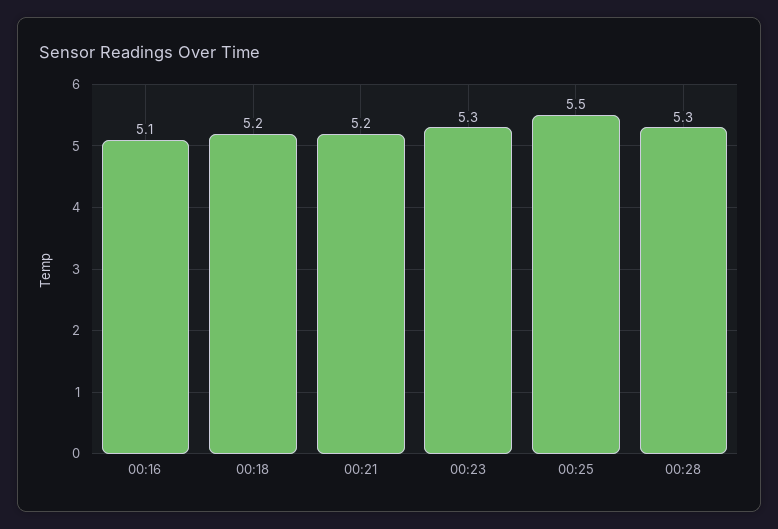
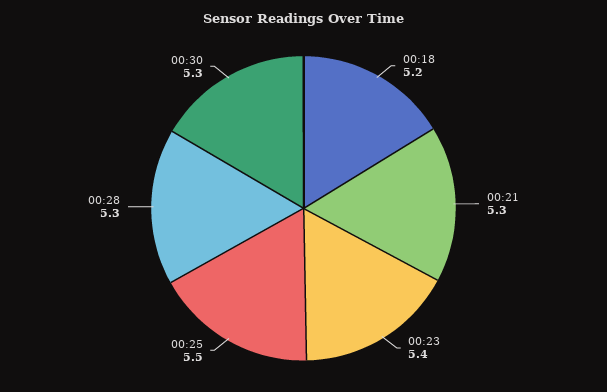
00:16: 5.1 -> none
00:21: 5.2 -> 5.3
00:23: 5.3 -> 5.4
00:30: none -> 5.3

